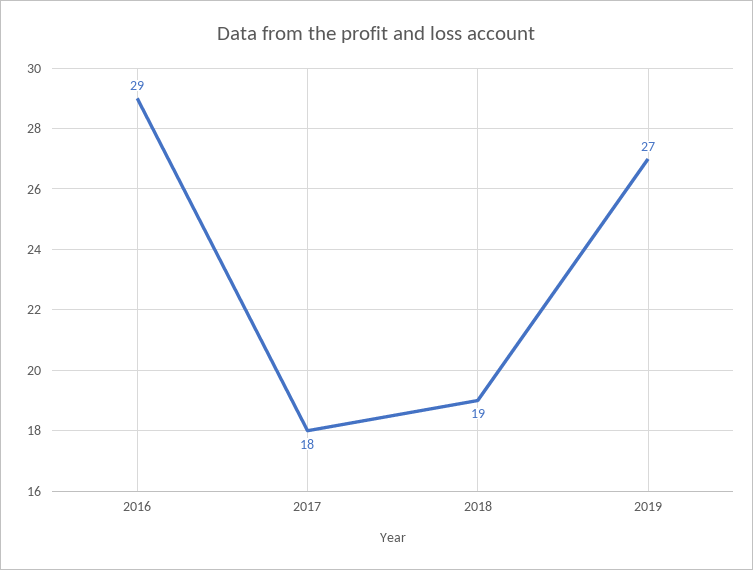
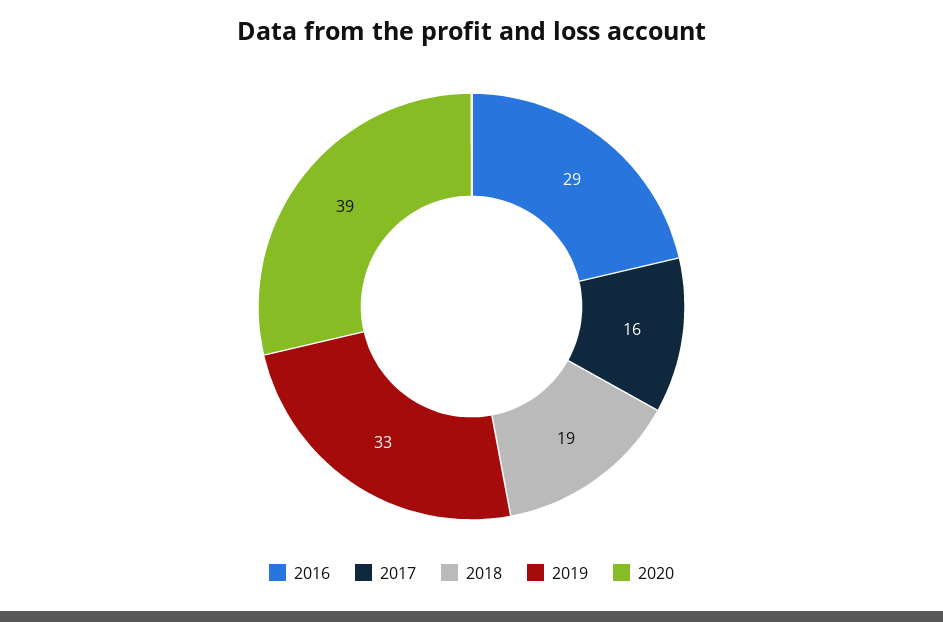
2017: 18 -> 16
2019: 27 -> 33
2020: none -> 39

